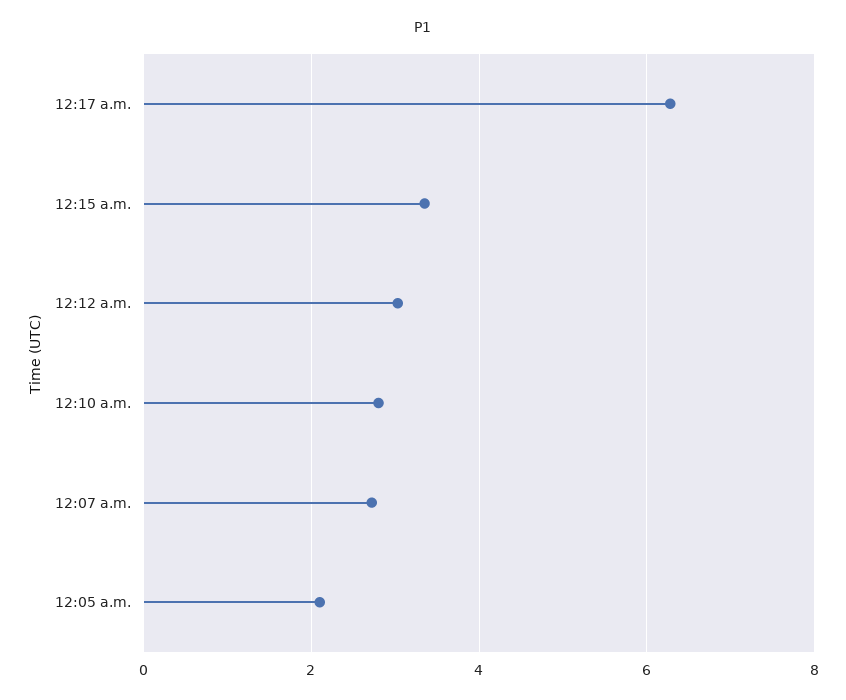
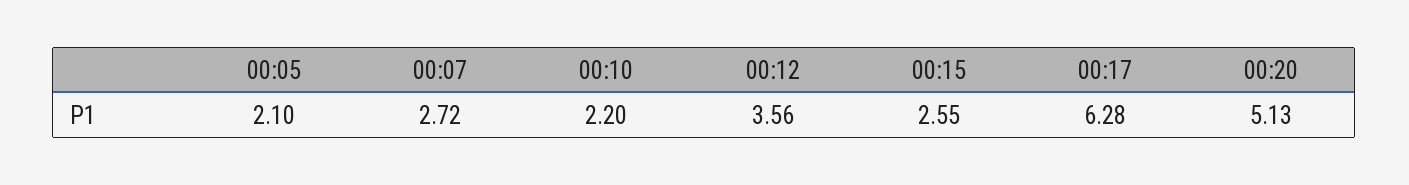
12:15 a.m.: 3.4 -> 2.55
12:12 a.m.: 3 -> 3.56
12:10 a.m.: 2.8 -> 2.2
00:20: none -> 5.13

